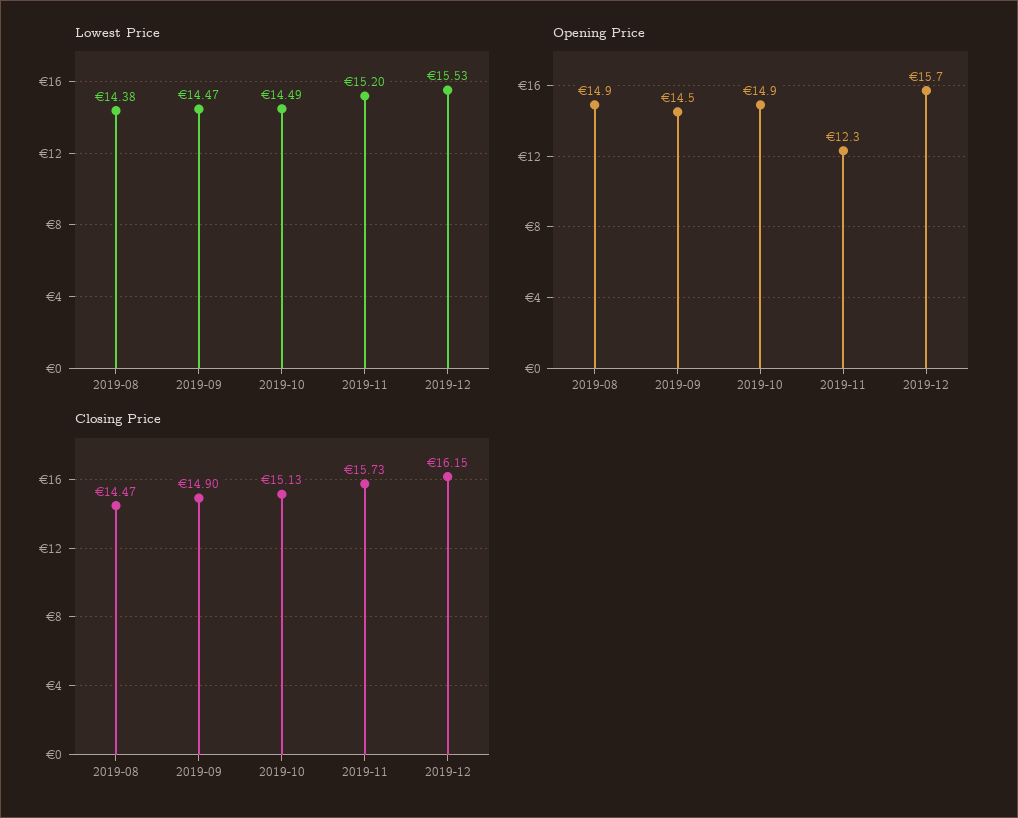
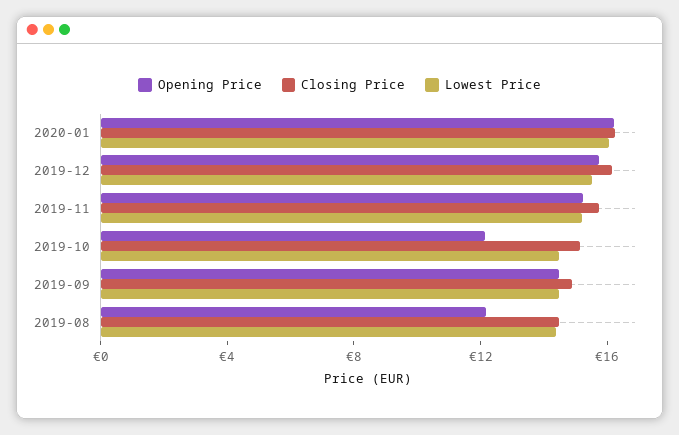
Opening Price, 2019-08: 14.9 -> 12
Opening Price, 2019-10: 14.9 -> 12
Opening Price, 2019-11: 12.3 -> 15
Opening Price, 2020-01: none -> 16
Closing Price, 2020-01: none -> 16
Lowest Price, 2020-01: none -> 16

